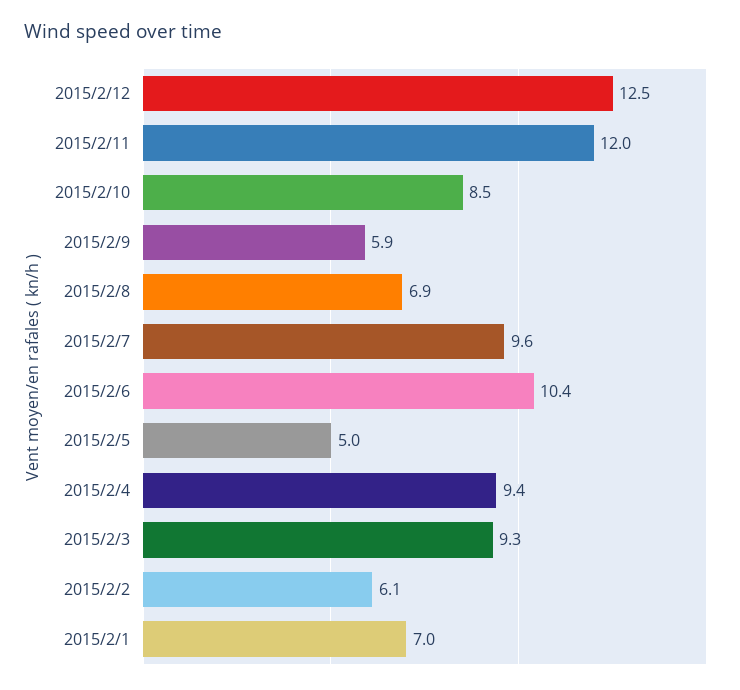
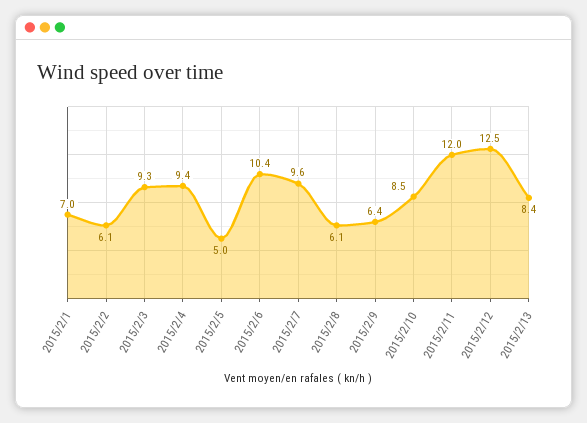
2015/2/9: 5.9 -> 6.4
2015/2/8: 6.9 -> 6.1
2015/2/13: none -> 8.4

